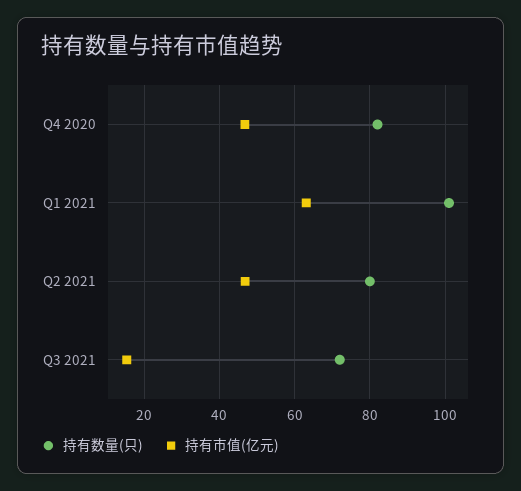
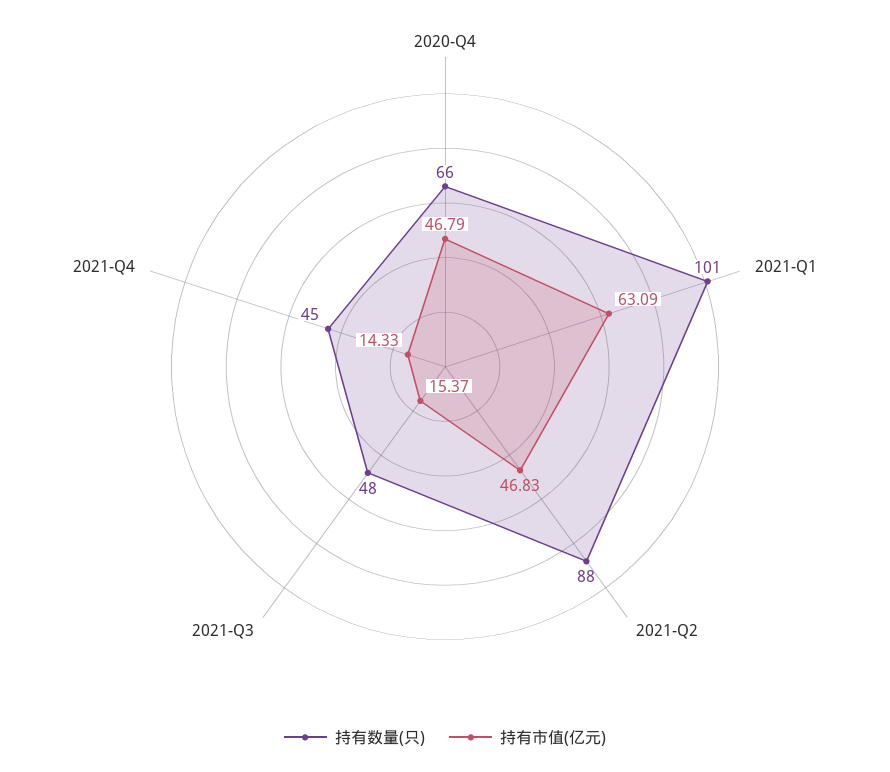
持有数量(只), Q4 2020: 82 -> 66
持有数量(只), Q2 2021: 80 -> 88
持有数量(只), Q3 2021: 72 -> 48
持有数量(只), 2021-Q4: none -> 45
持有市值(亿元), 2021-Q4: none -> 14.33

